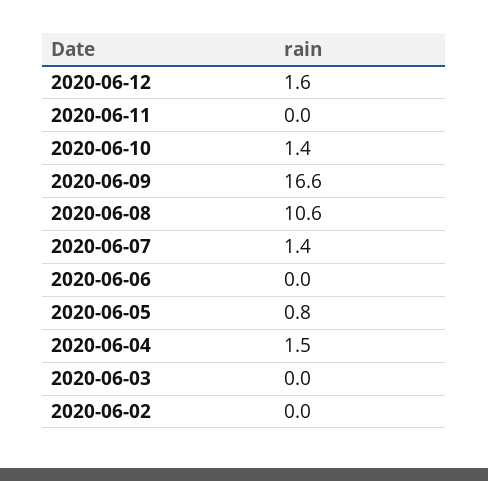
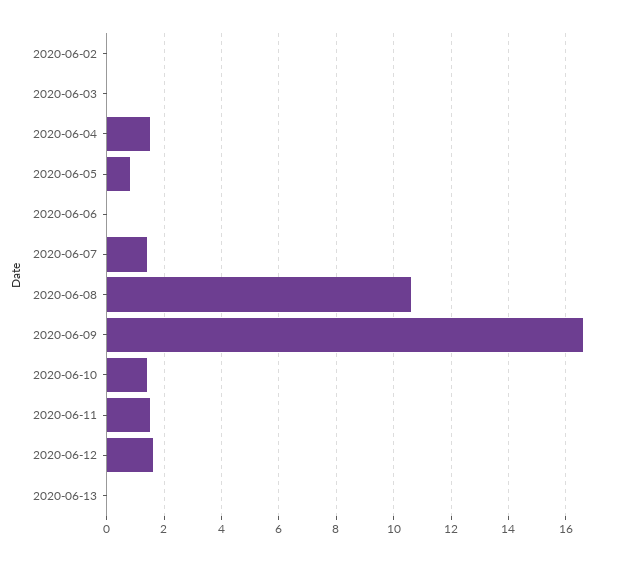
2020-06-11: 0 -> 1.5
2020-06-13: none -> 0

